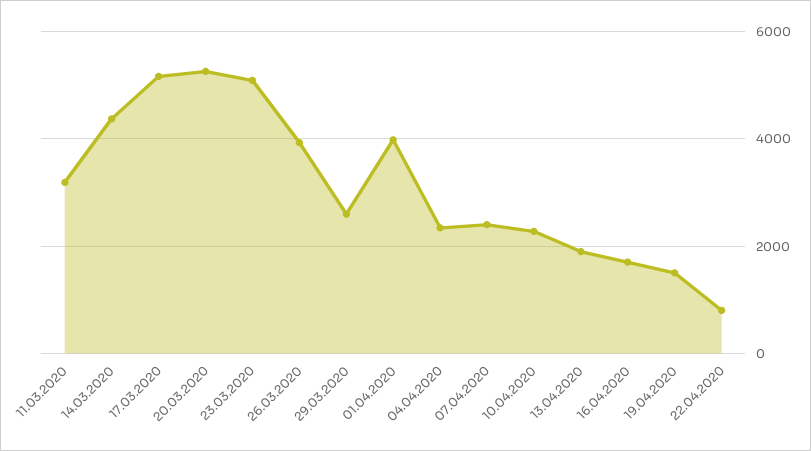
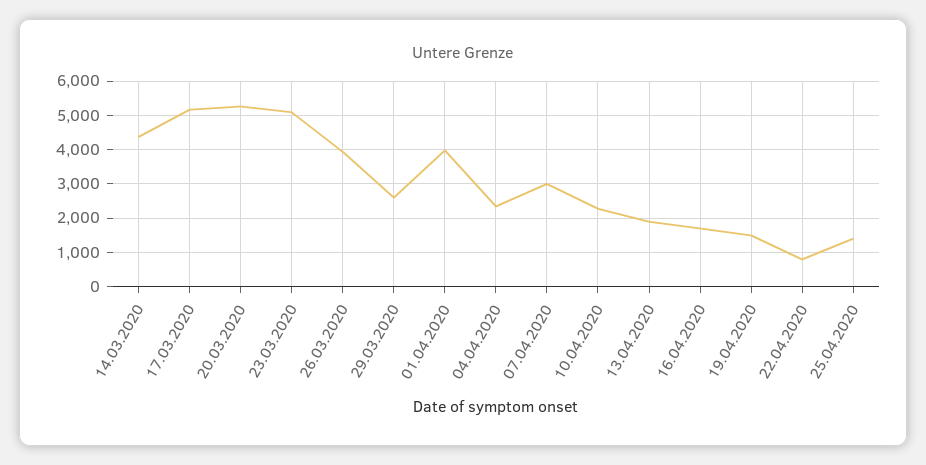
11.03.2020: 3200 -> none
07.04.2020: 2400 -> 3000
25.04.2020: none -> 1400

